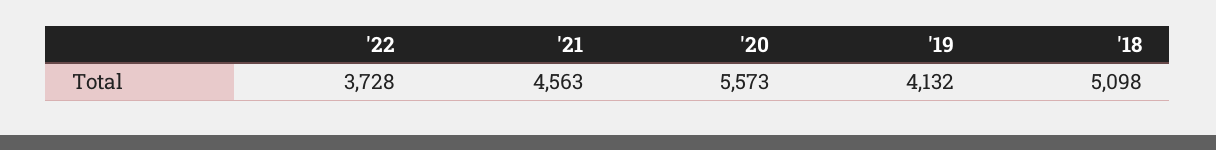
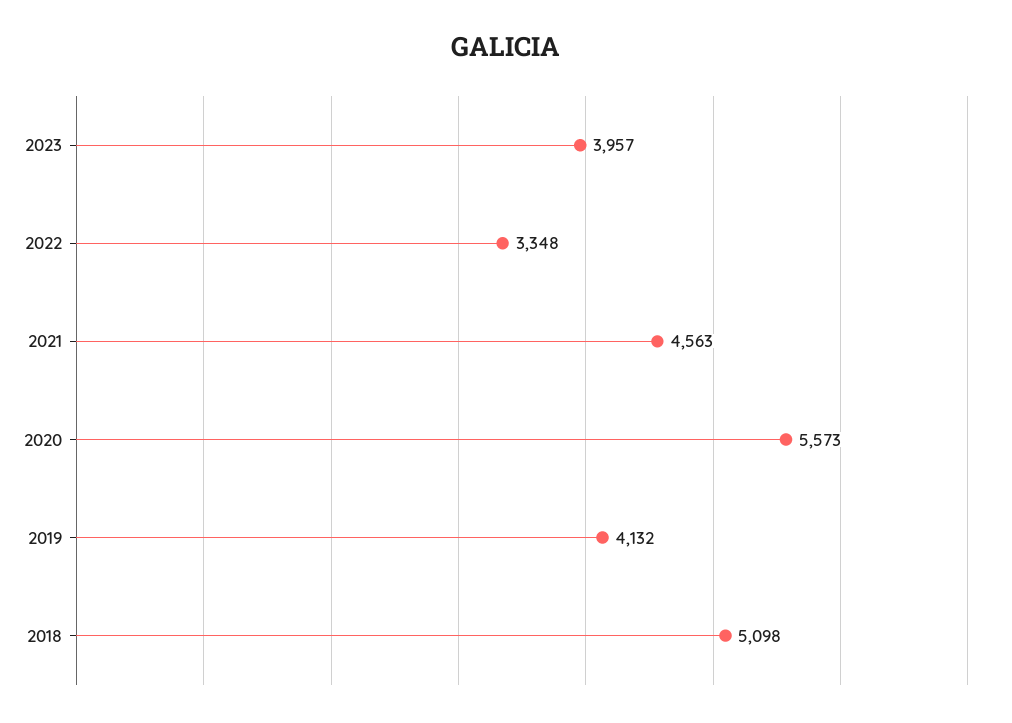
'22: 3728 -> 3348
2023: none -> 3957

